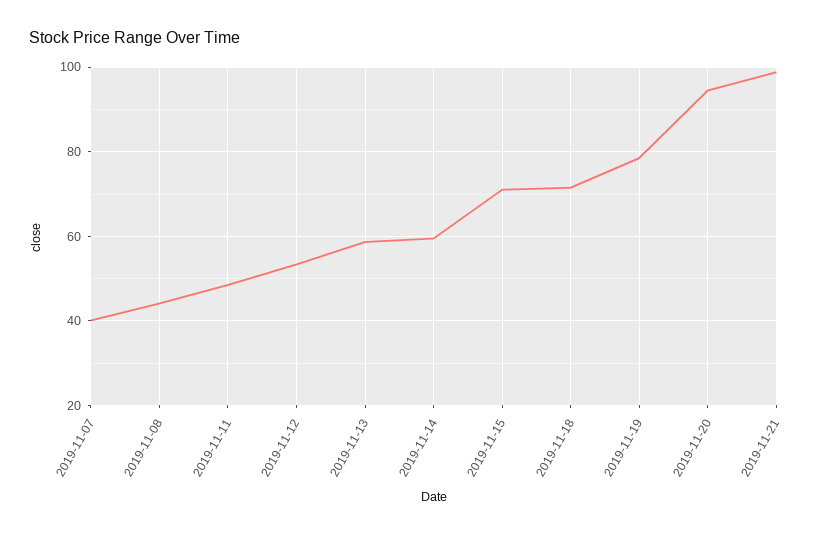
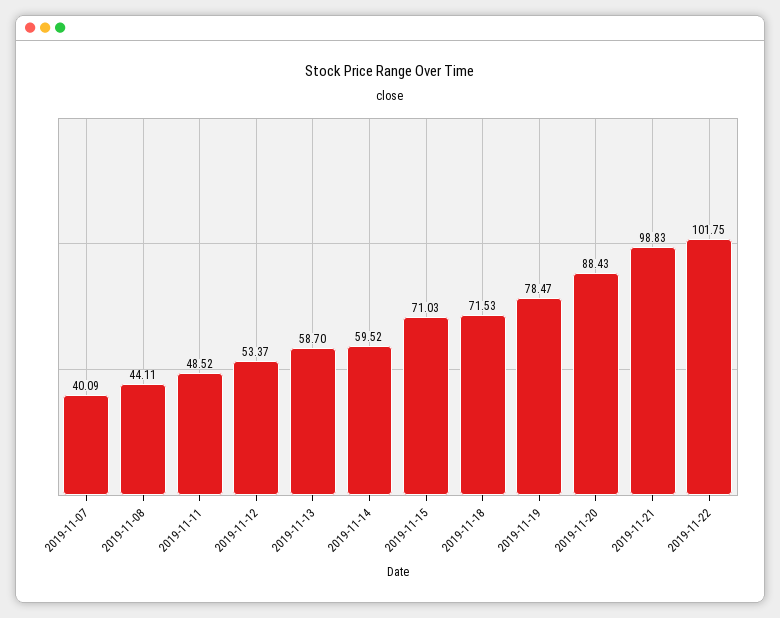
2019-11-20: 94 -> 88.43
2019-11-22: none -> 101.75

